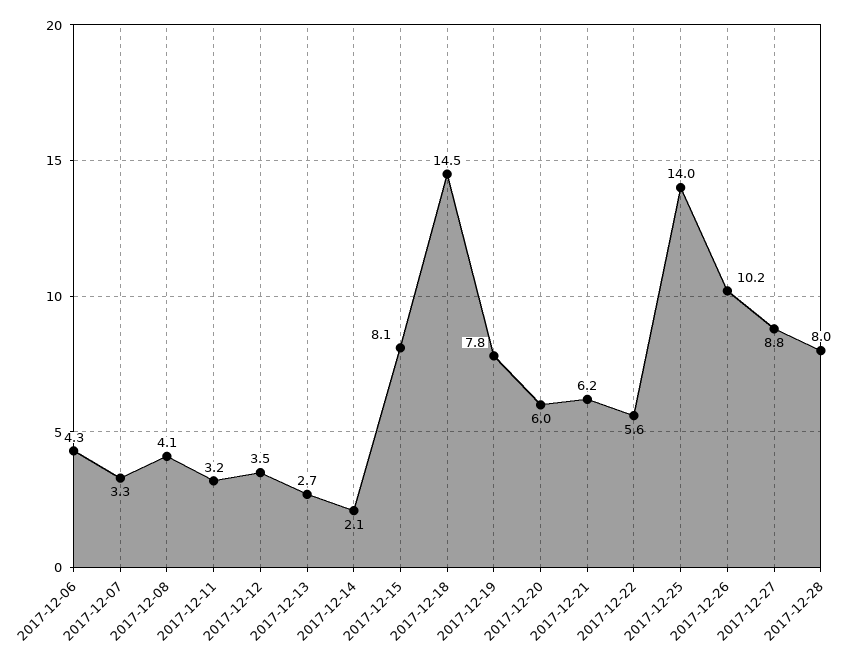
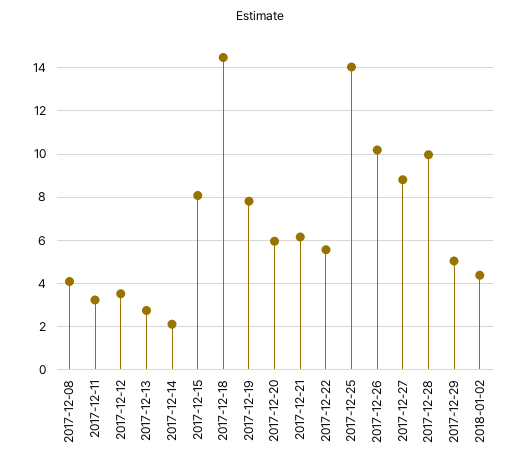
2017-12-06: 4.3 -> none
2017-12-07: 3.3 -> none
2017-12-28: 8 -> 10
2017-12-29: none -> 5
2018-01-02: none -> 4.5

